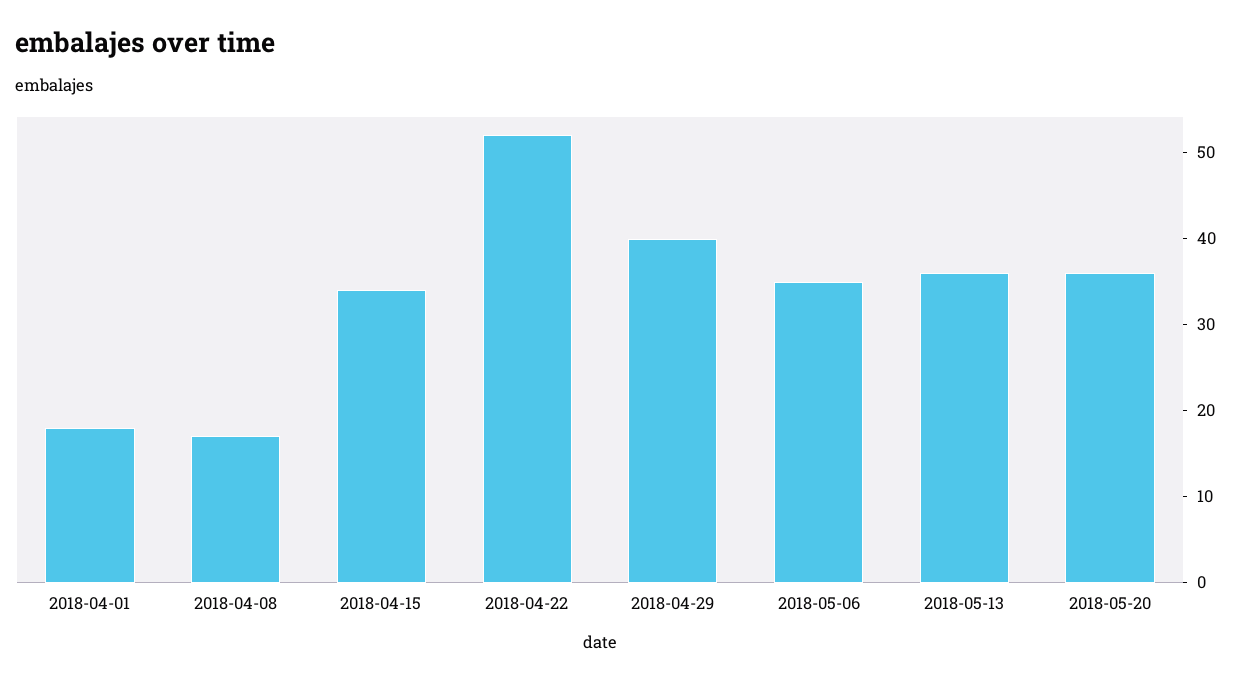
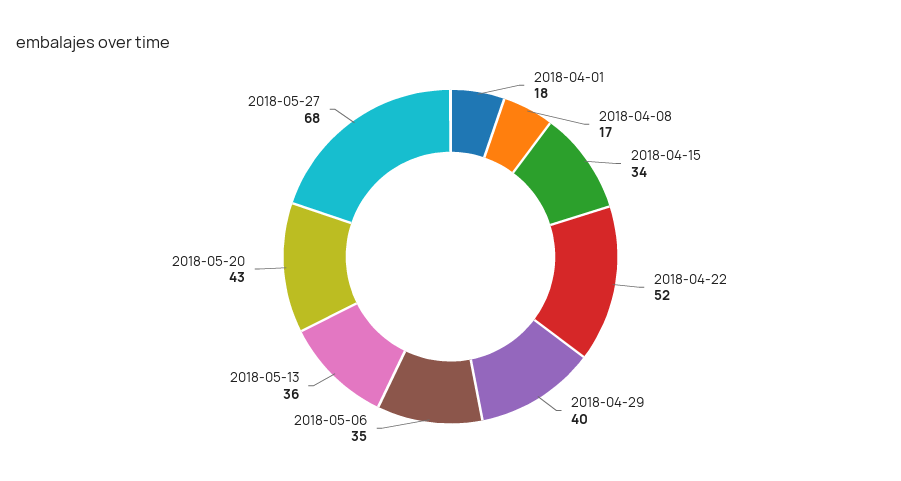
2018-05-20: 36 -> 43
2018-05-27: none -> 68

